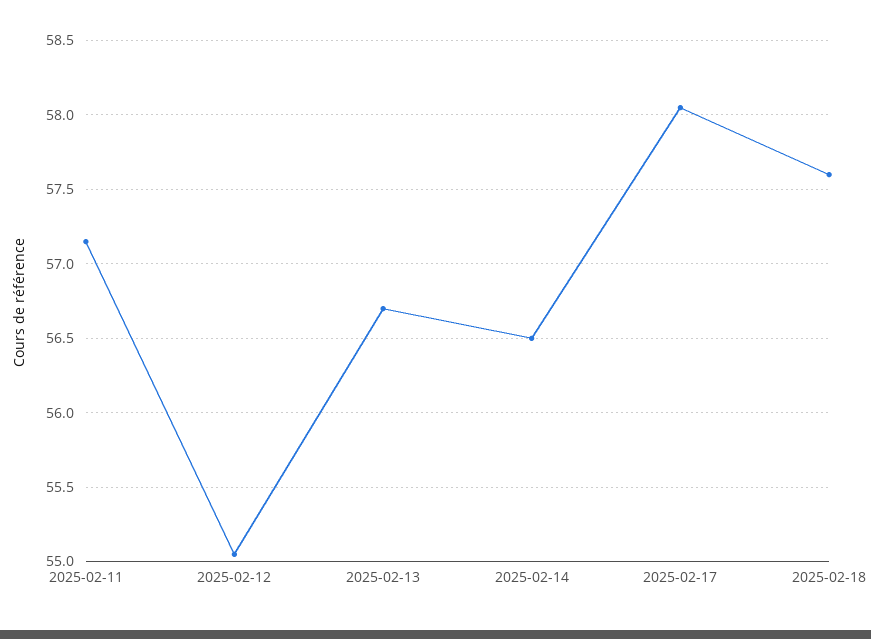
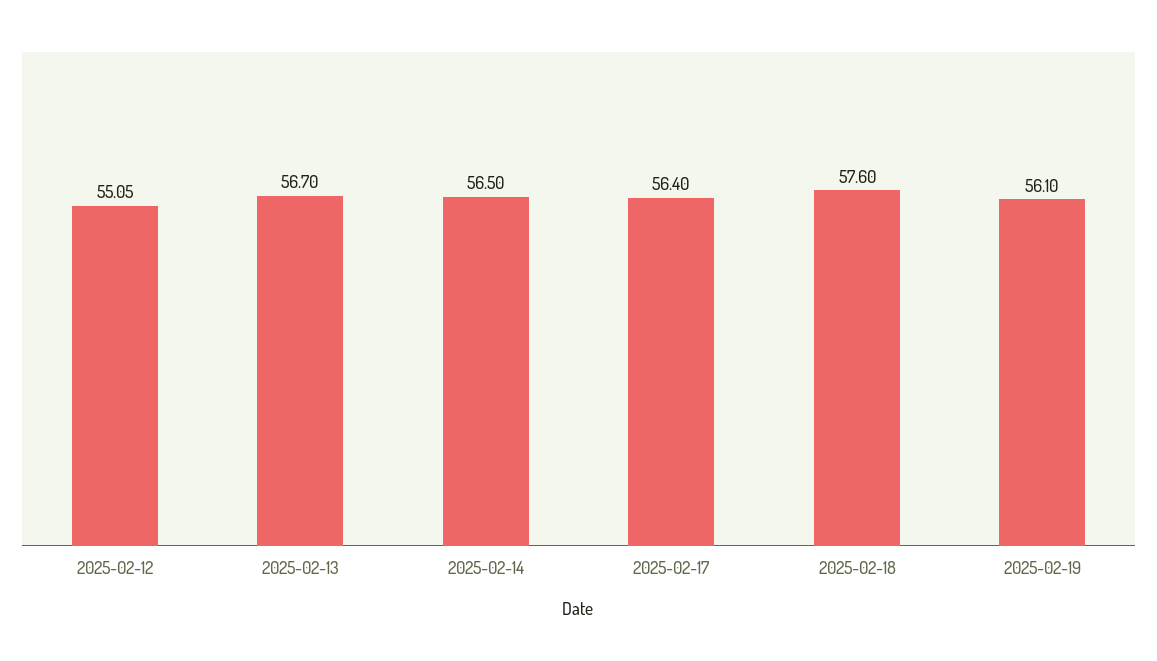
2025-02-11: 57.15 -> none
2025-02-17: 58.05 -> 56.4
2025-02-19: none -> 56.1

